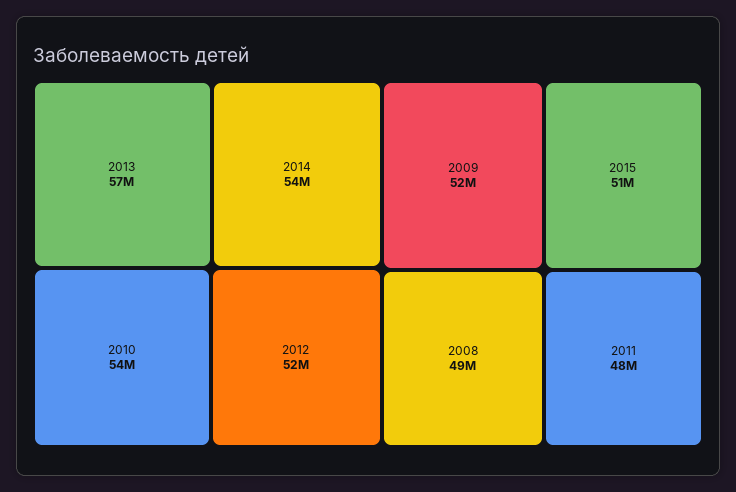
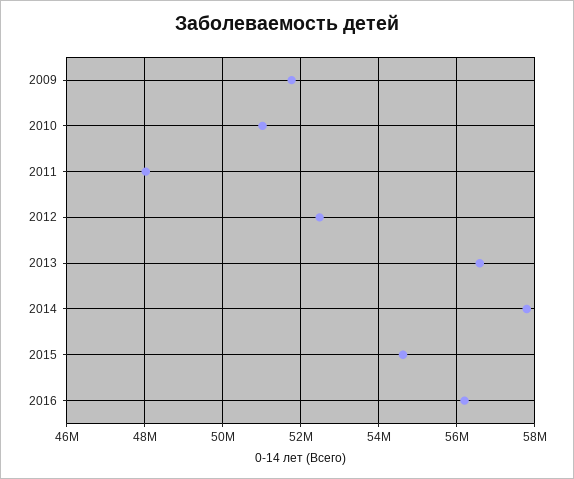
2014: 54000000 -> 57800000
2010: 54000000 -> 51000000
2015: 51000000 -> 54600000
2008: 49000000 -> none
2016: none -> 56200000

